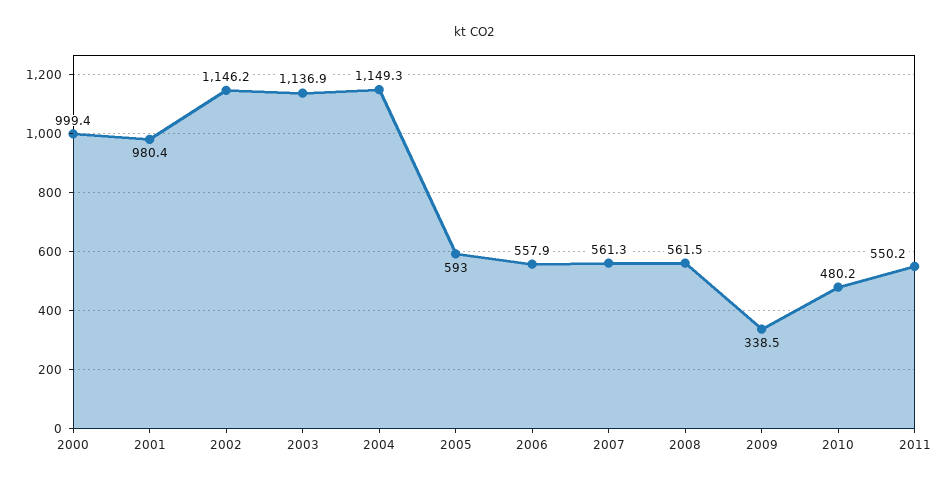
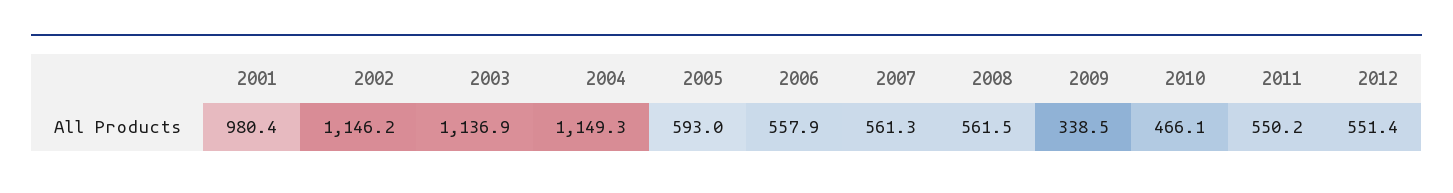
2000: 999.4 -> none
2010: 480.2 -> 466.1
2012: none -> 551.4

